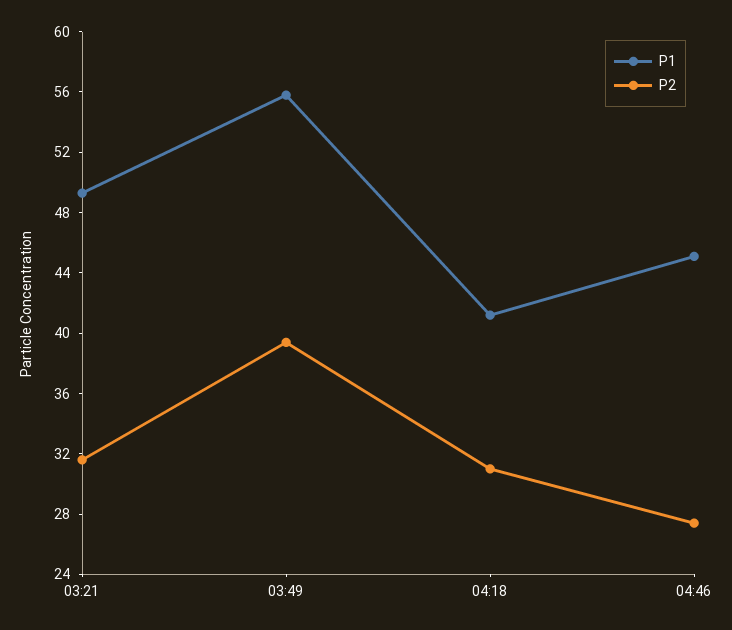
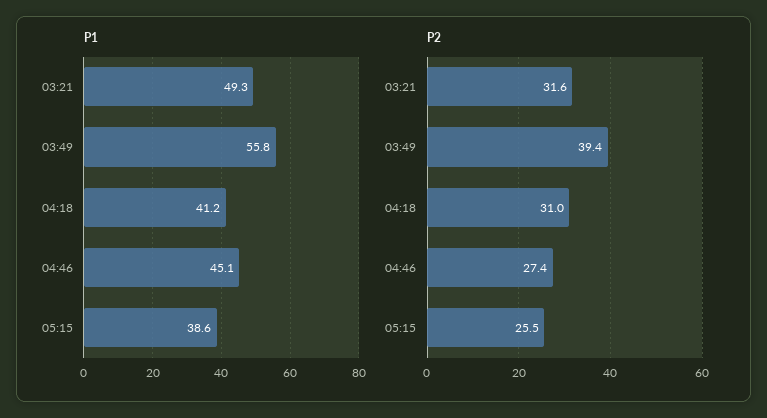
P1, 05:15: none -> 38.6
P2, 05:15: none -> 25.5

